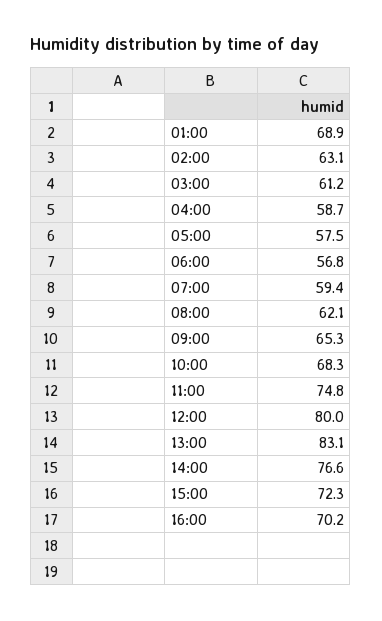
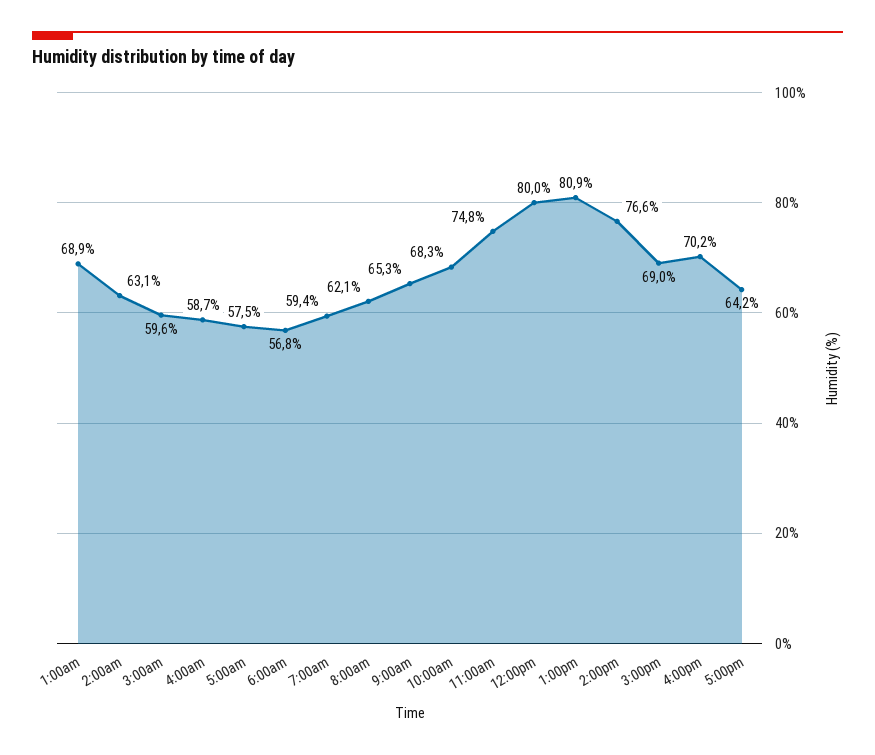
03:00: 61.2 -> 59.6
13:00: 83.1 -> 80.9
15:00: 72.3 -> 69
5:00pm: none -> 64.2

